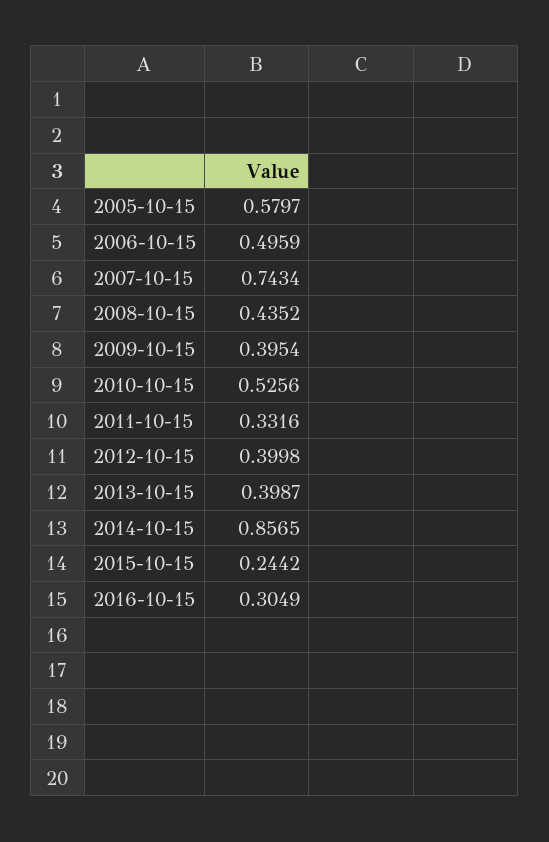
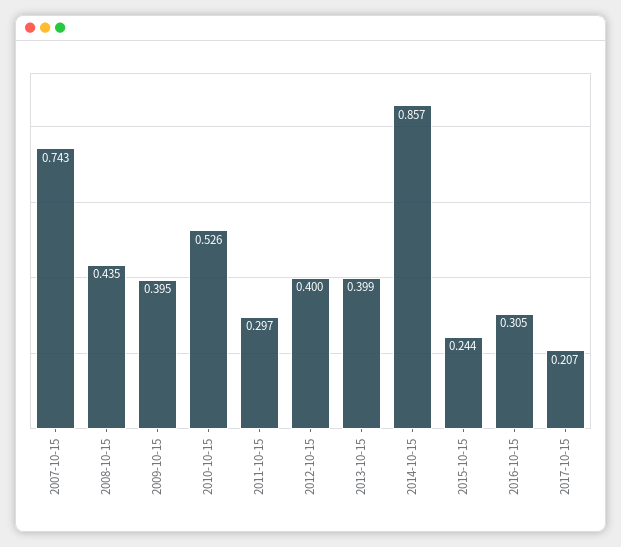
2005-10-15: 0.5797 -> none
2006-10-15: 0.4959 -> none
2011-10-15: 0.3316 -> 0.297
2017-10-15: none -> 0.207

